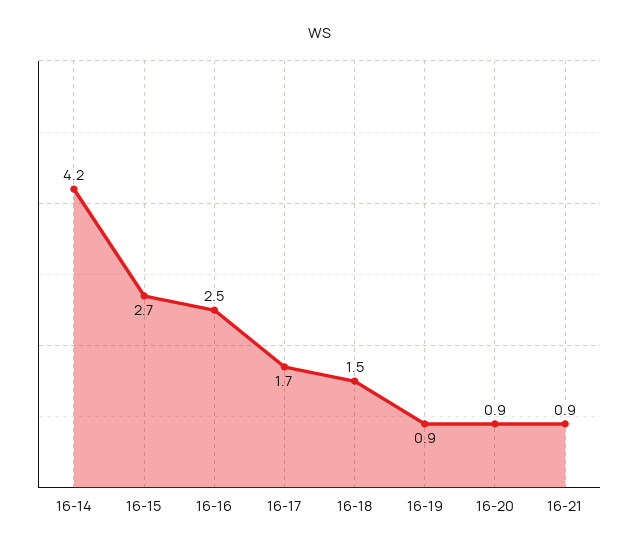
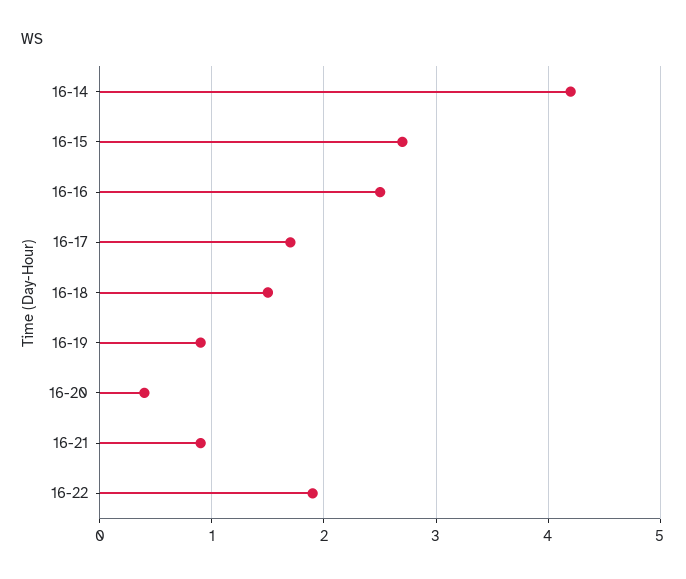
16-20: 0.9 -> 0.4
16-22: none -> 1.9

